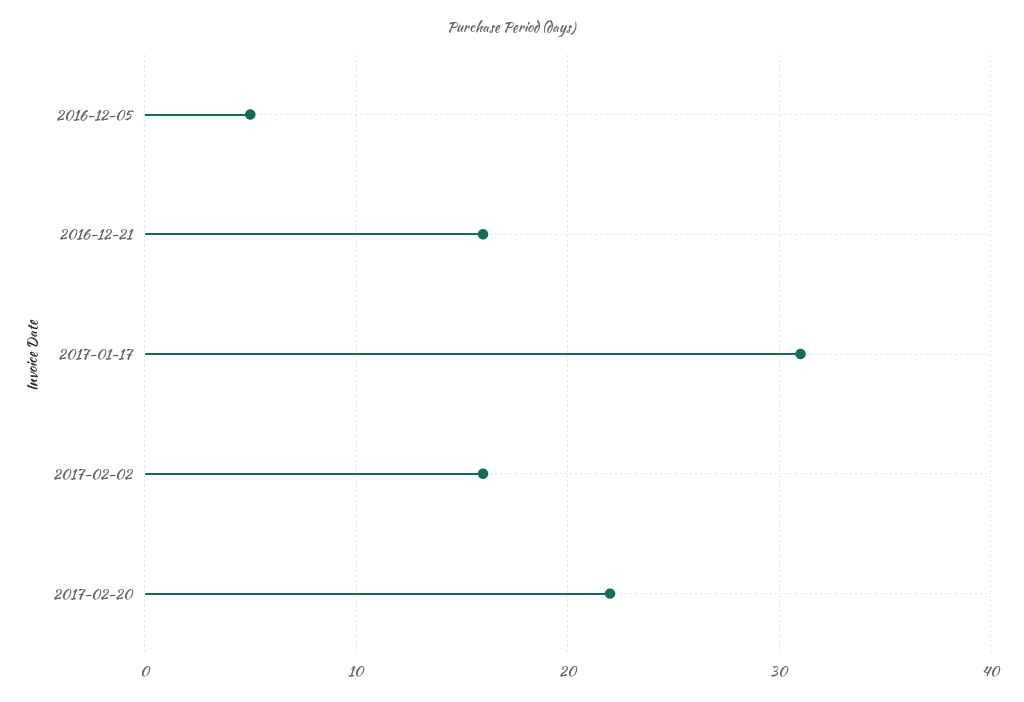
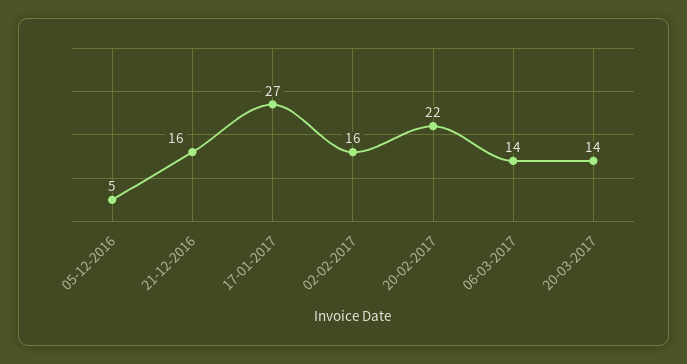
2017-01-17: 31 -> 27
06-03-2017: none -> 14
20-03-2017: none -> 14

